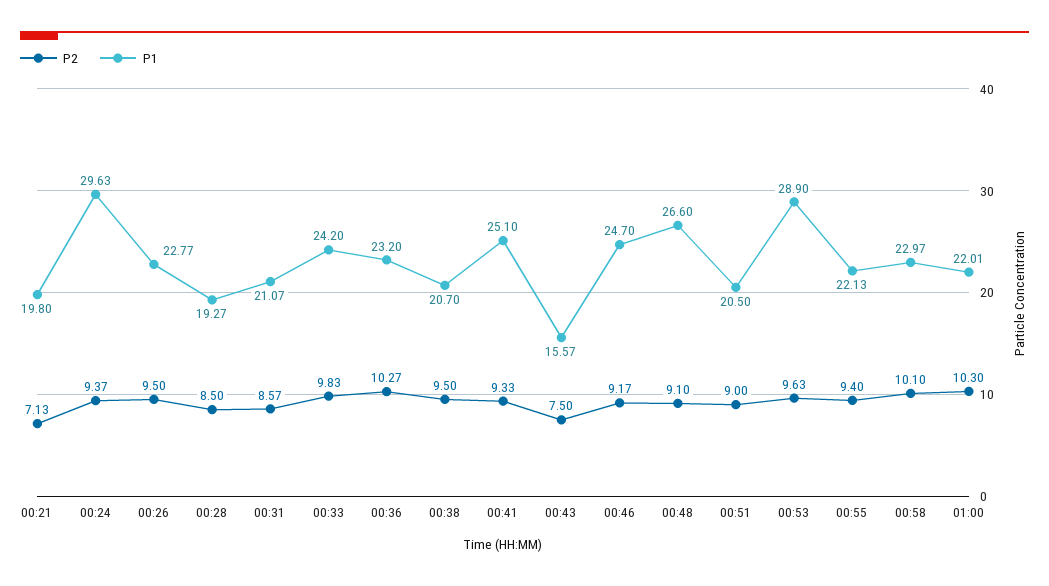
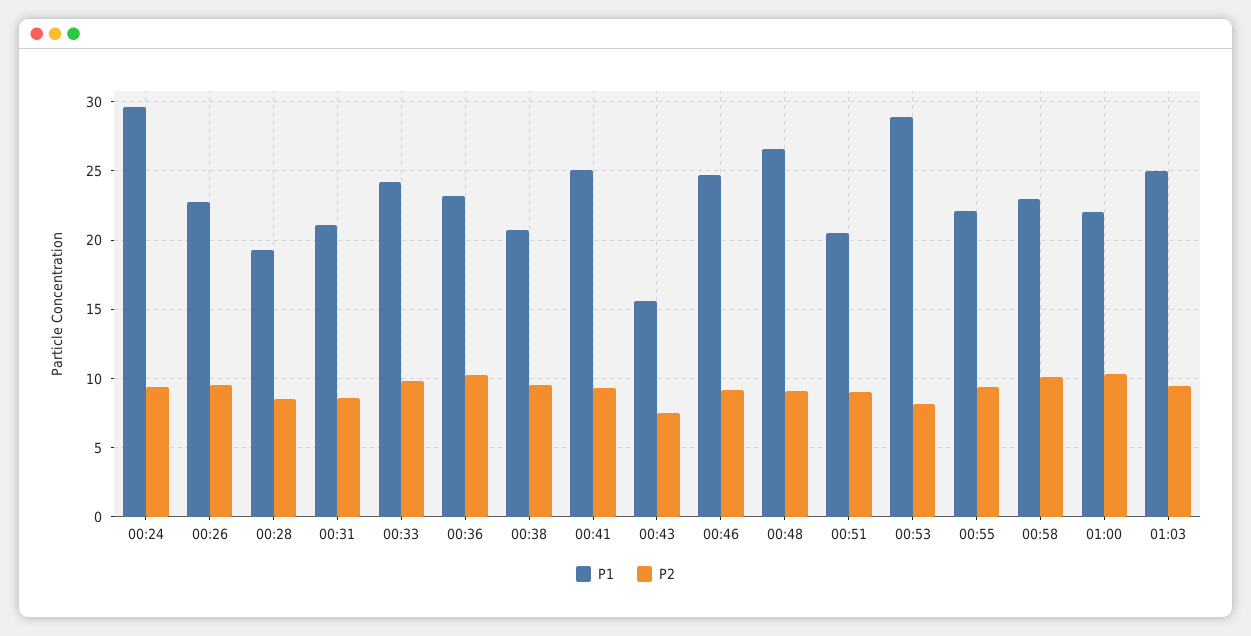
P2, 00:21: 7.13 -> none
P1, 00:21: 19.8 -> none
P2, 00:53: 9.63 -> 8
P1, 01:03: none -> 25
P2, 01:03: none -> 9.5

